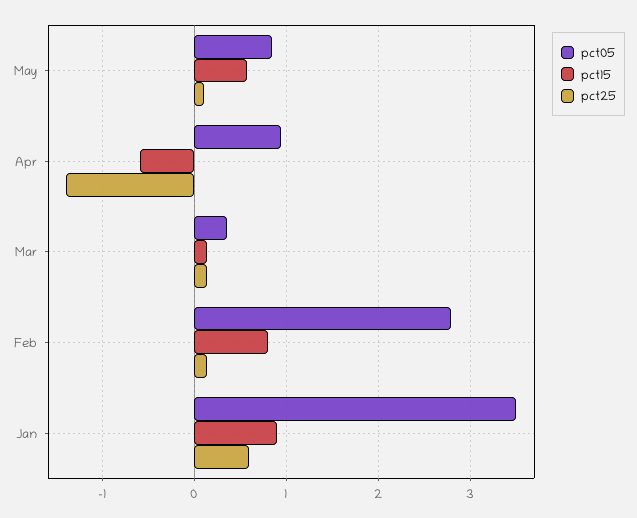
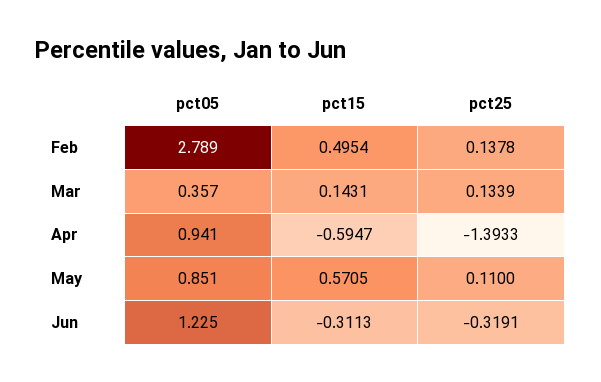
pct15, Feb: 0.8 -> 0.4954
pct05, Jan: 3.5 -> none
pct15, Jan: 0.9 -> none
pct25, Jan: 0.6 -> none
pct05, Jun: none -> 1.225
pct15, Jun: none -> -0.3113
pct25, Jun: none -> -0.3191

